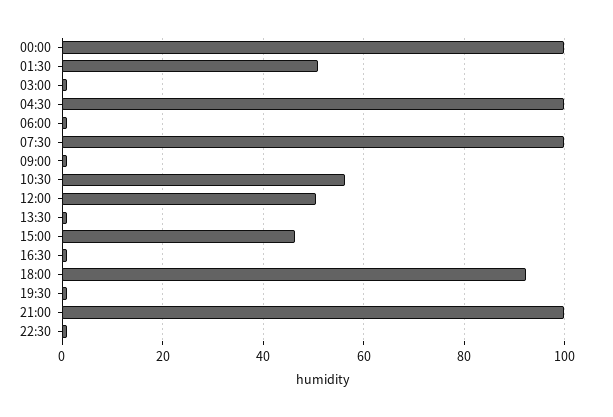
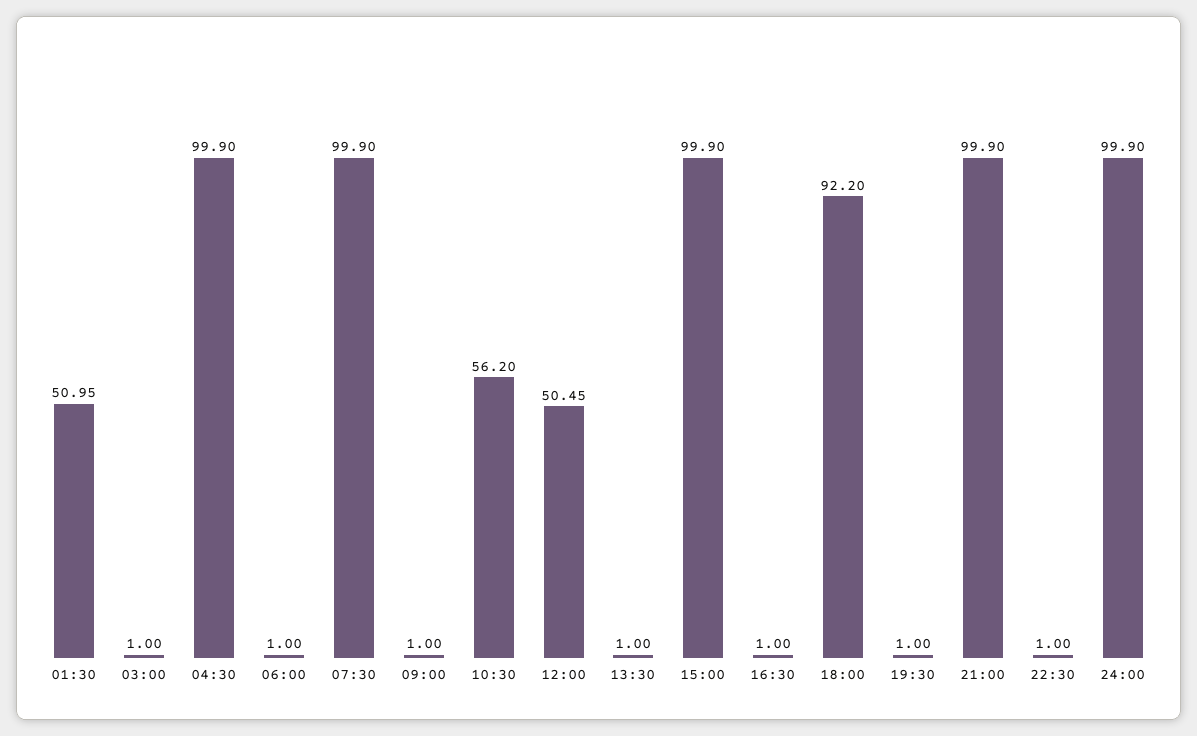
00:00: 100 -> none
15:00: 46 -> 99.9
24:00: none -> 99.9

